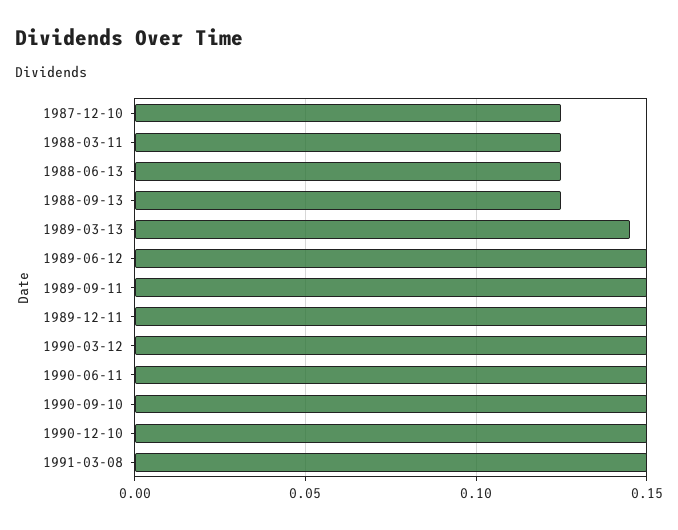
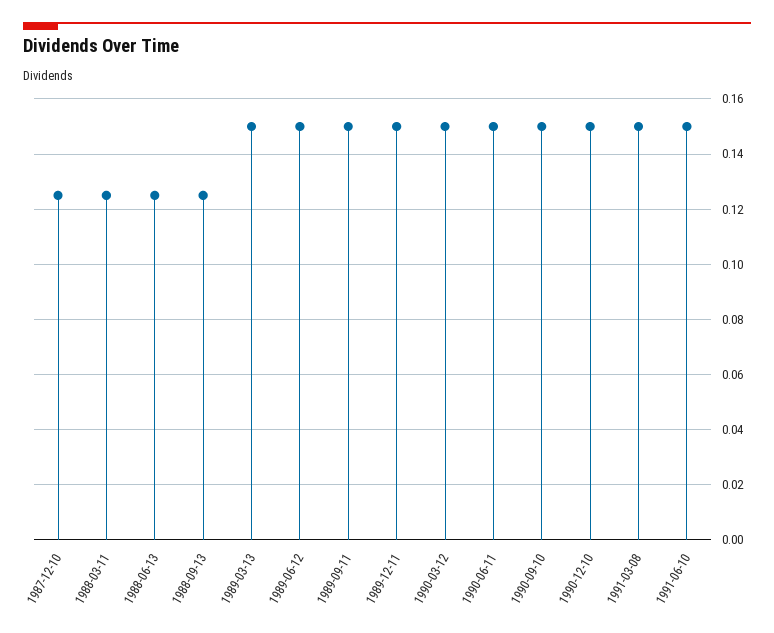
1989-03-13: 0.145 -> 0.15
1991-06-10: none -> 0.15

